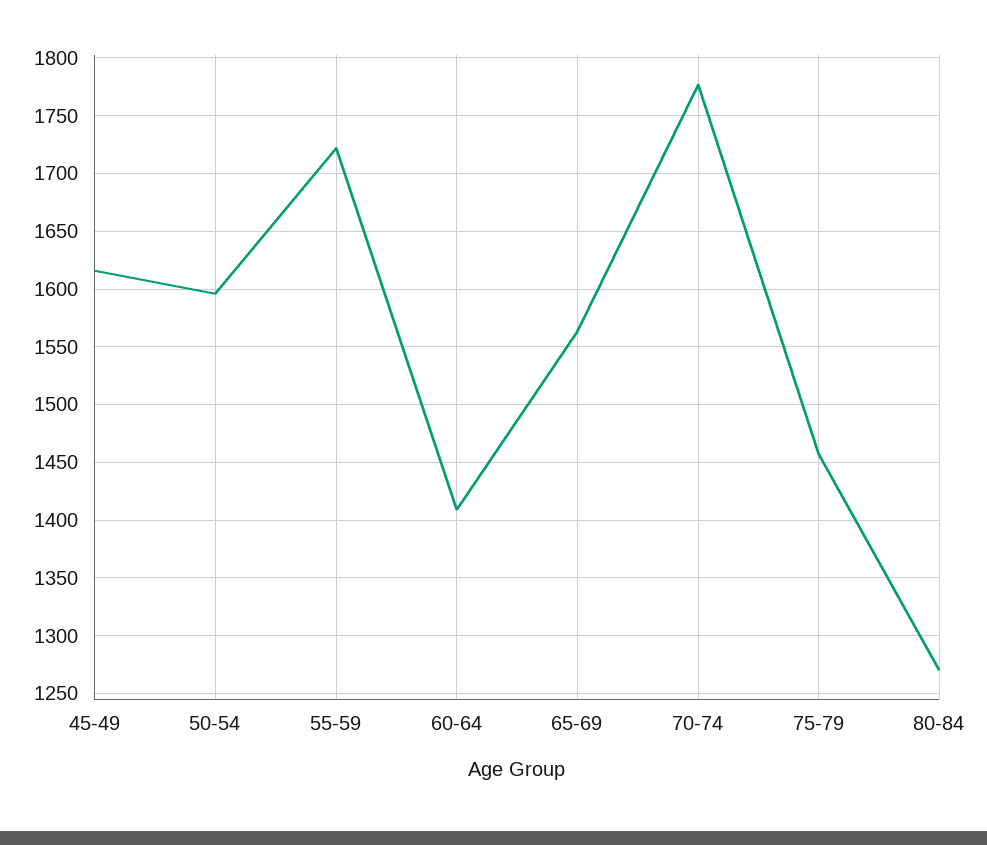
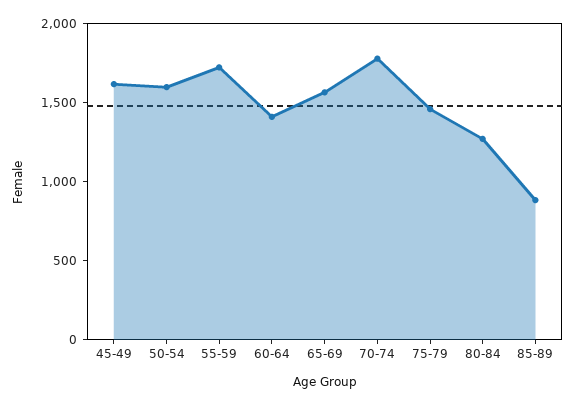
85-89: none -> 900

